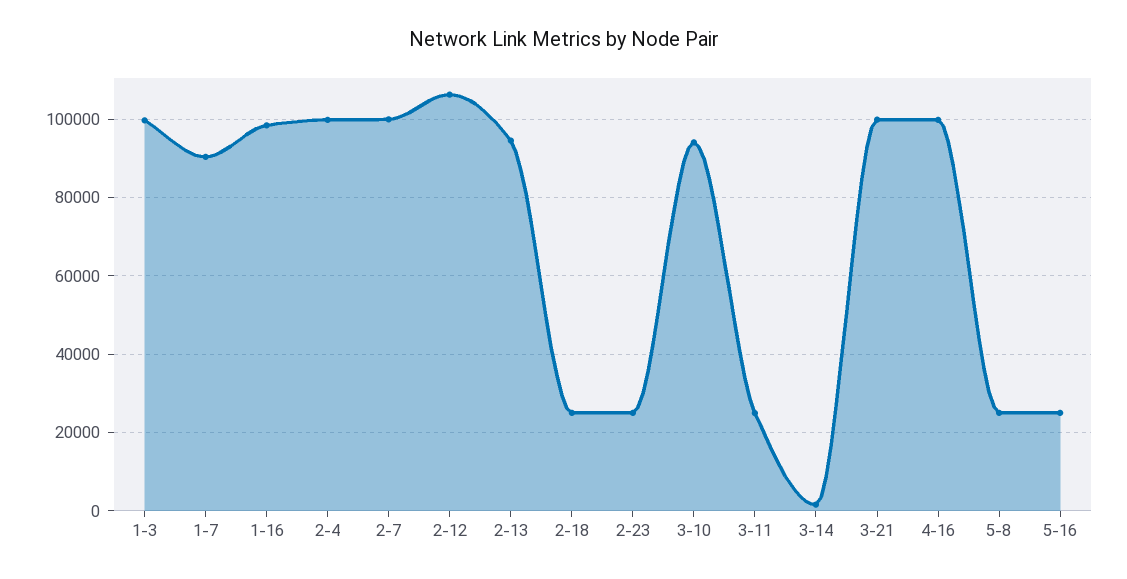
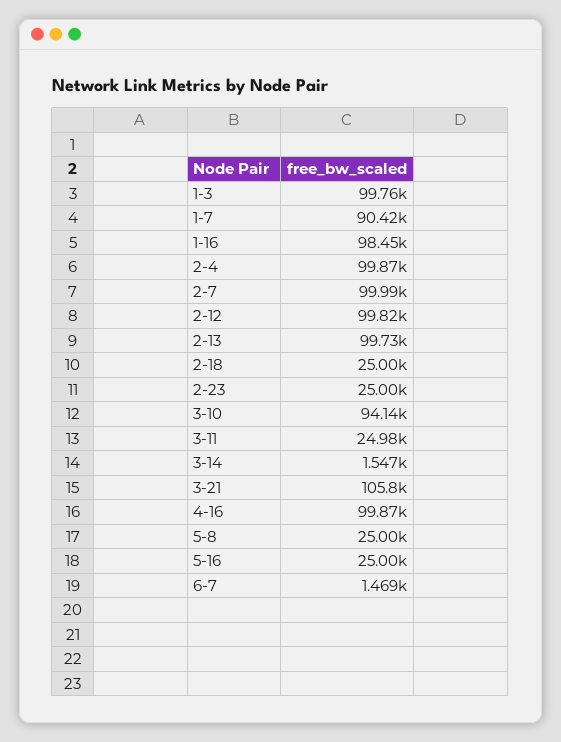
2-12: 106000 -> 99820
2-13: 94000 -> 99730
3-21: 100000 -> 105800
6-7: none -> 1469

